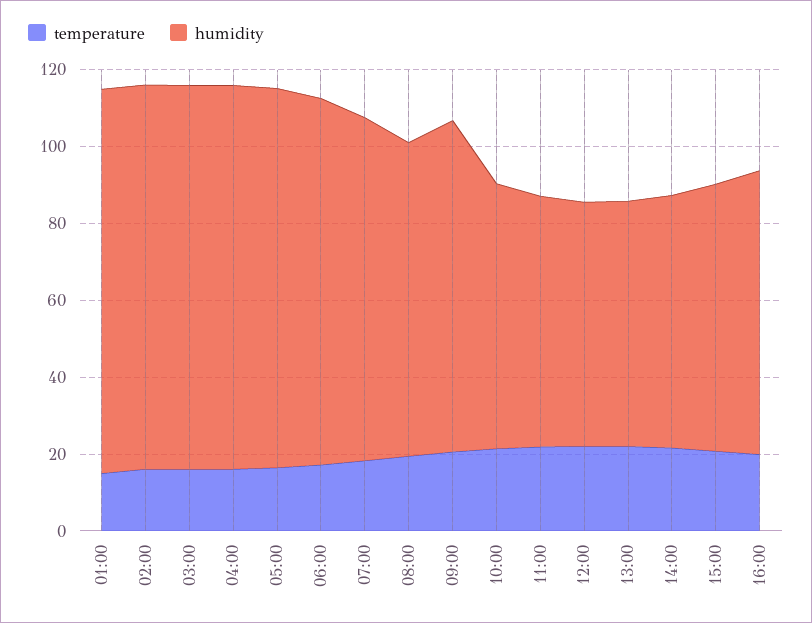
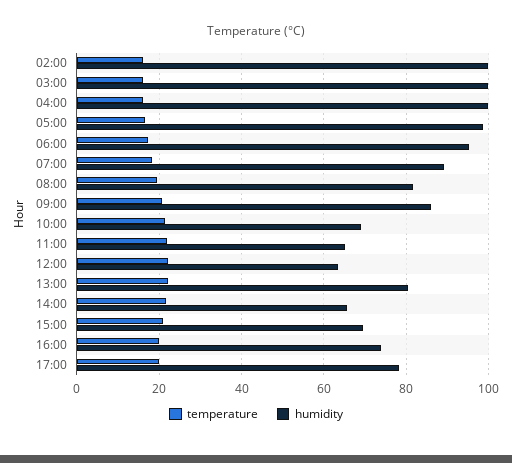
temperature, 01:00: 15 -> none
humidity, 01:00: 100 -> none
humidity, 13:00: 65 -> 80
temperature, 17:00: none -> 20
humidity, 17:00: none -> 78

